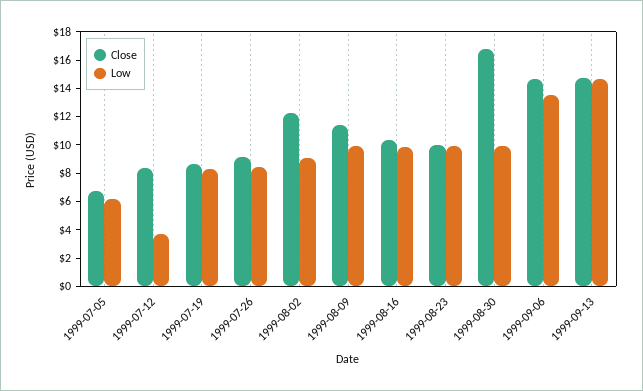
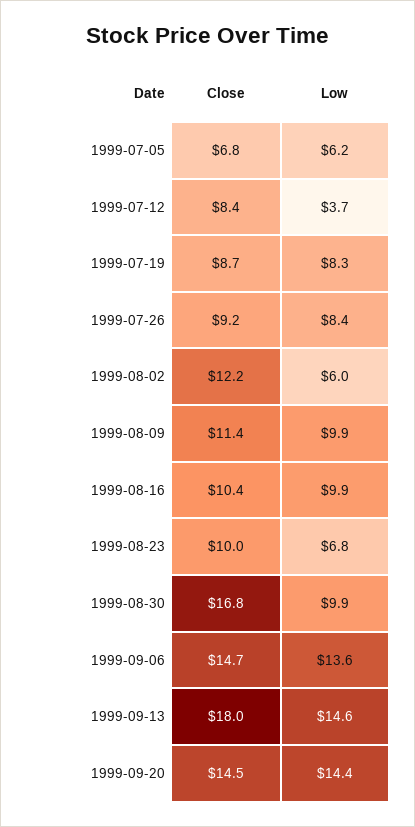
Low, 1999-08-02: 9 -> 6
Low, 1999-08-23: 10 -> 6.8
Close, 1999-09-13: 15 -> 18
Close, 1999-09-20: none -> 14.5
Low, 1999-09-20: none -> 14.4

